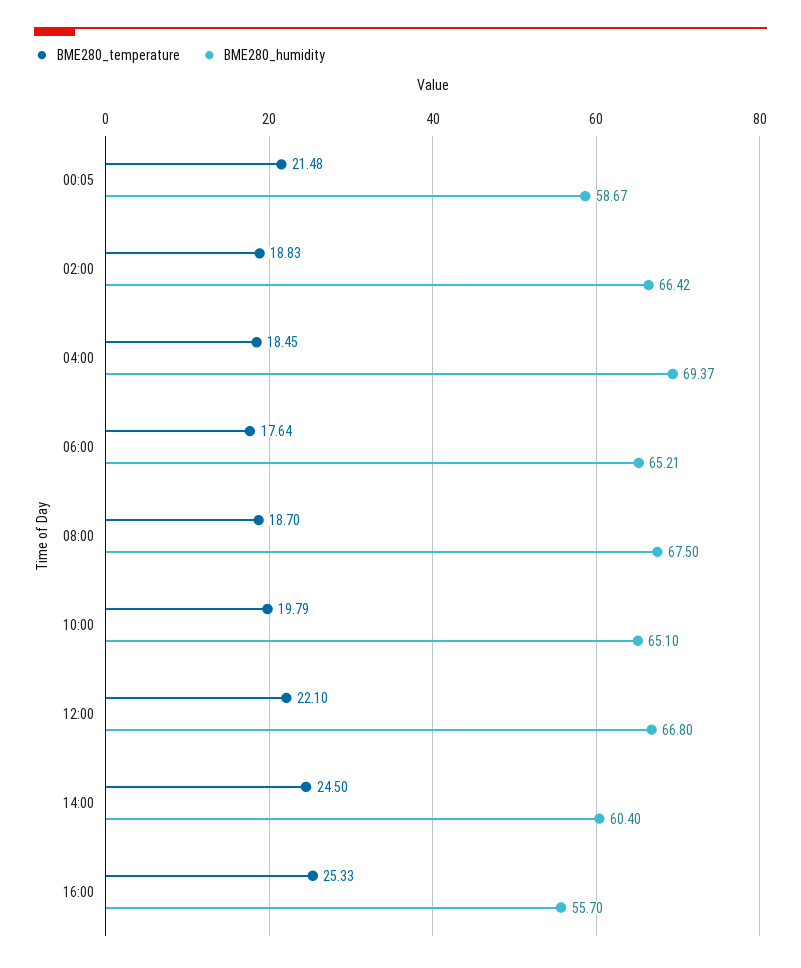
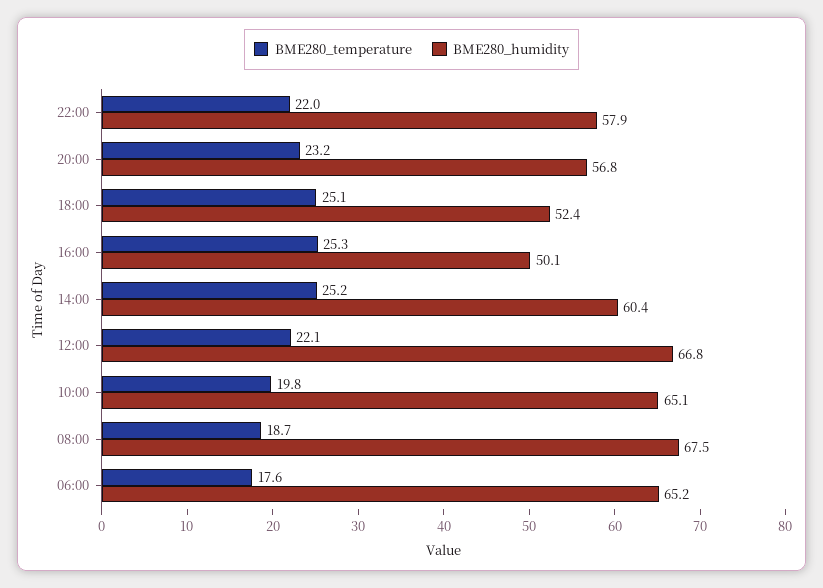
BME280_temperature, 00:05: 21.48 -> none
BME280_humidity, 00:05: 58.67 -> none
BME280_temperature, 02:00: 18.83 -> none
BME280_humidity, 02:00: 66.42 -> none
BME280_temperature, 04:00: 18.45 -> none
BME280_humidity, 04:00: 69.37 -> none
BME280_temperature, 14:00: 24.5 -> 25.2
BME280_humidity, 16:00: 55.7 -> 50.1
BME280_temperature, 22:00: none -> 22
BME280_humidity, 22:00: none -> 57.9
BME280_temperature, 20:00: none -> 23.2
BME280_humidity, 20:00: none -> 56.8
BME280_temperature, 18:00: none -> 25.1
BME280_humidity, 18:00: none -> 52.4

